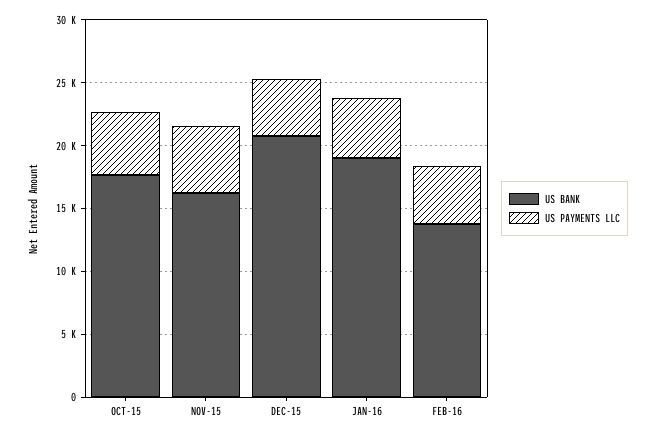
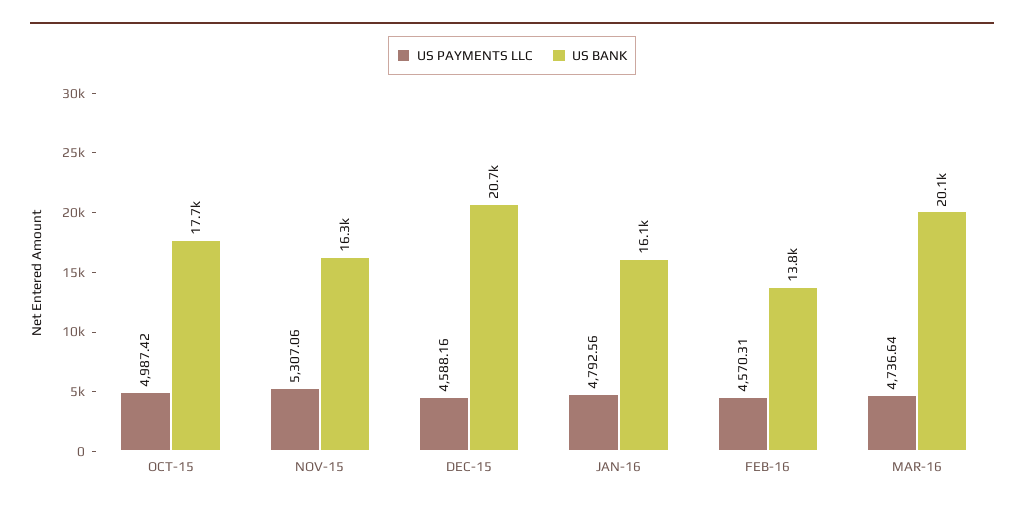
US BANK, JAN-16: 19000 -> 16100
US PAYMENTS LLC, MAR-16: none -> 4736.64
US BANK, MAR-16: none -> 20100

